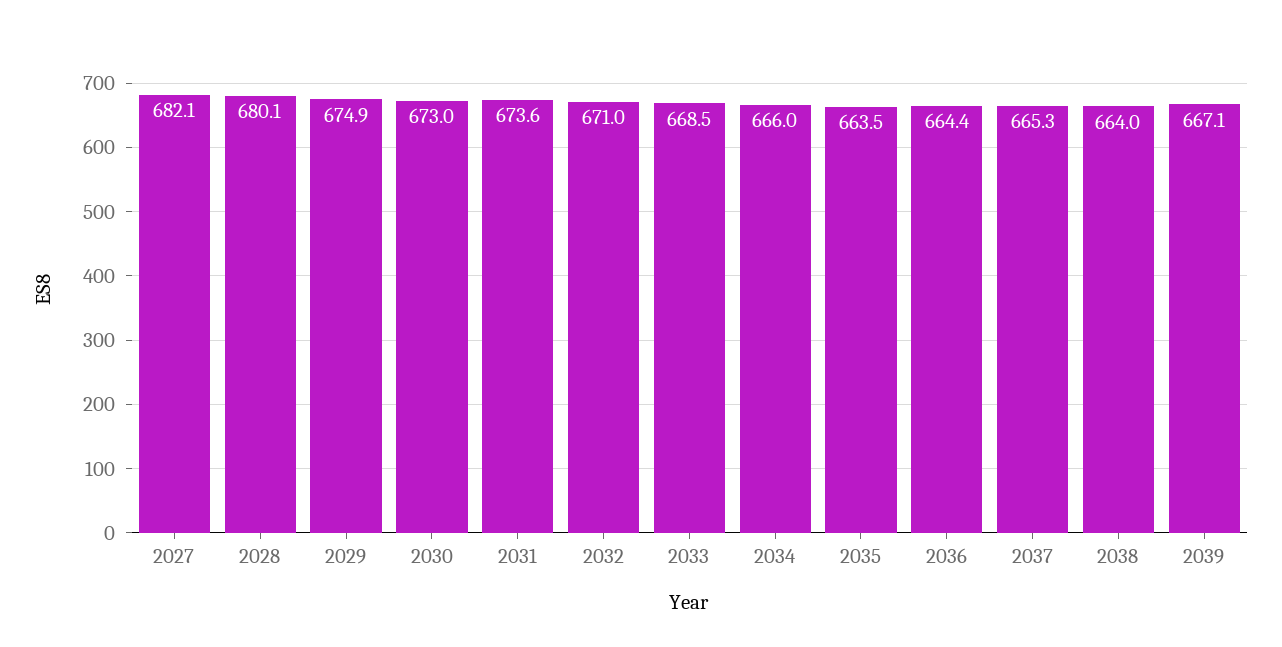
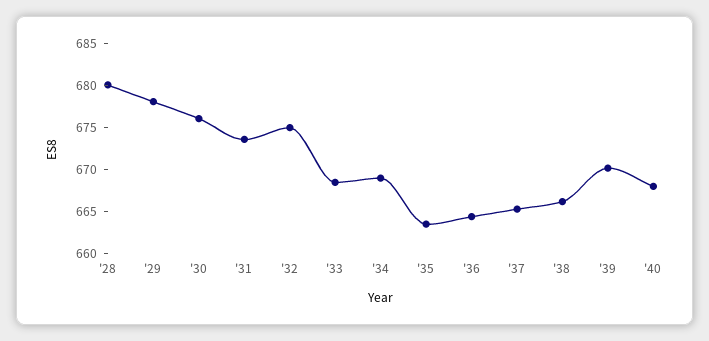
2027: 682.1 -> none
2029: 674.9 -> 678
2030: 673 -> 676
2032: 671 -> 675
2034: 666 -> 669
2038: 664 -> 666
2039: 667.1 -> 670
'40: none -> 668

